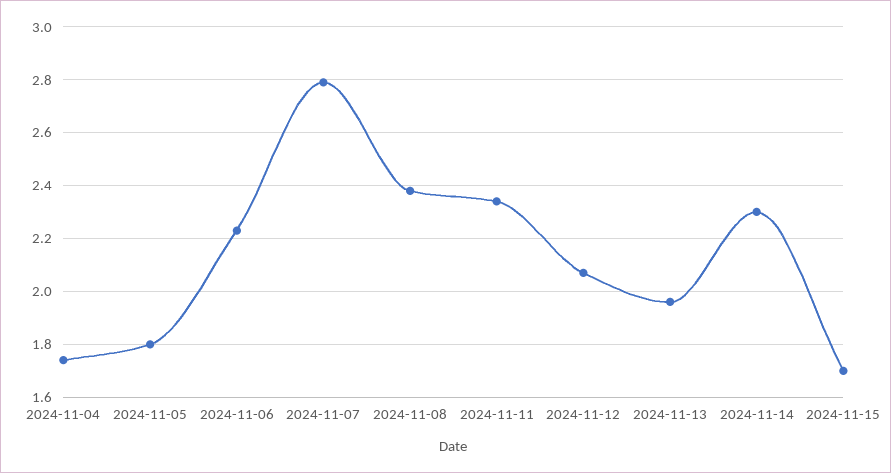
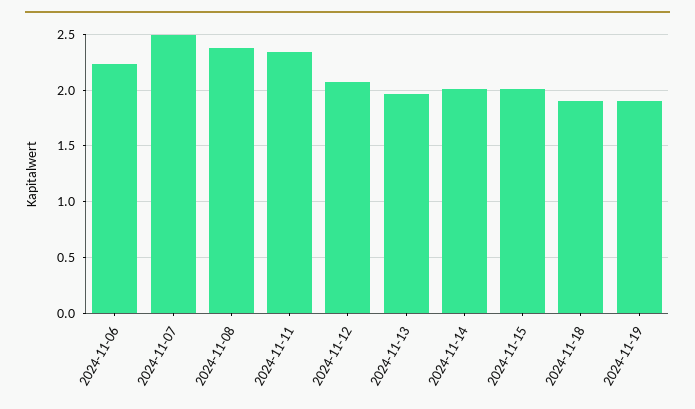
2024-11-04: 1.75 -> none
2024-11-05: 1.8 -> none
2024-11-07: 2.8 -> 2.5
2024-11-14: 2.3 -> 2
2024-11-15: 1.7 -> 2
2024-11-18: none -> 1.9
2024-11-19: none -> 1.9

